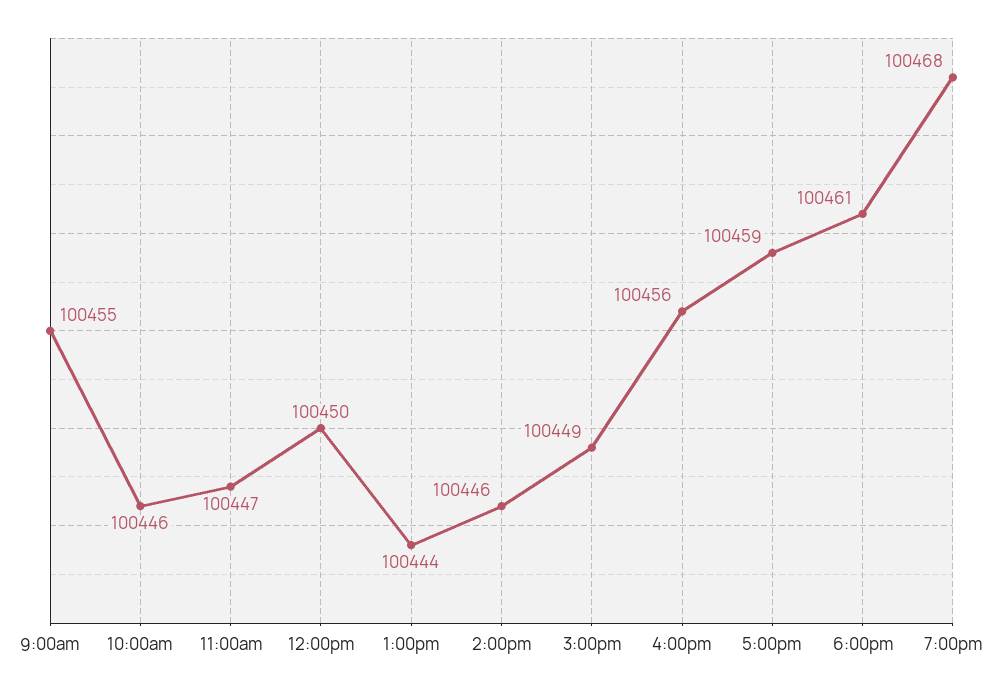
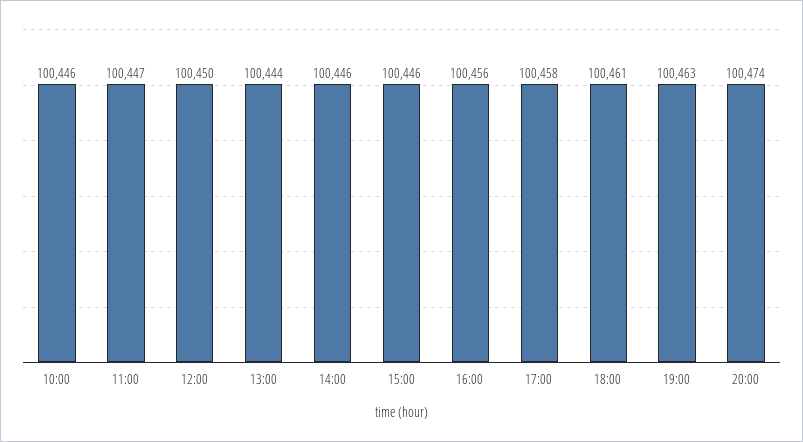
9:00am: 100455 -> none
3:00pm: 100449 -> 100446
5:00pm: 100459 -> 100458
7:00pm: 100468 -> 100463
20:00: none -> 100474

